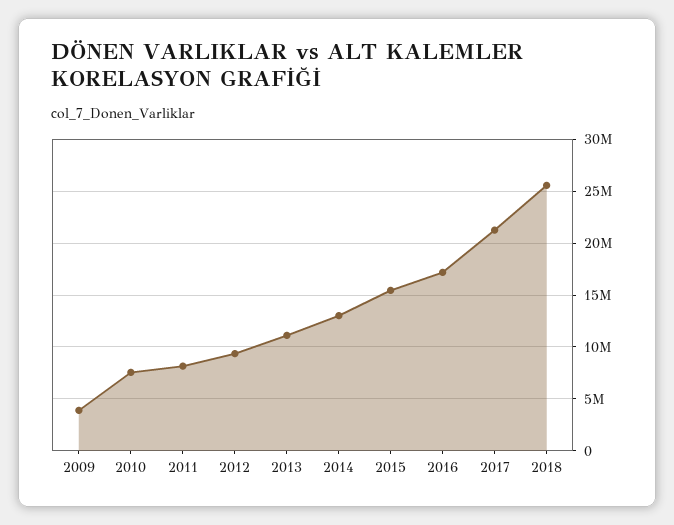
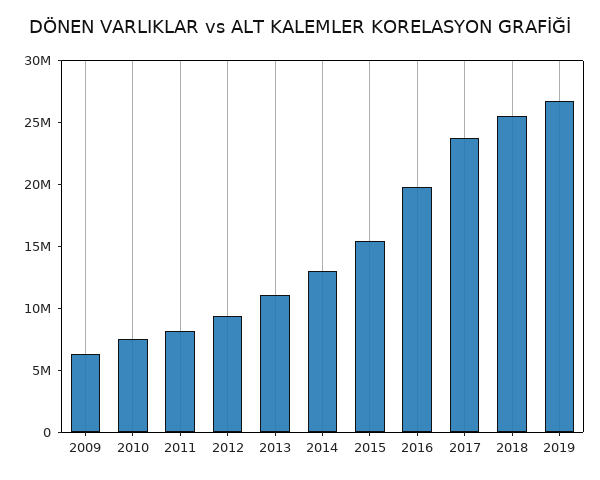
2009: 4000000 -> 6000000
2016: 17000000 -> 20000000
2017: 21000000 -> 24000000
2019: none -> 27000000

